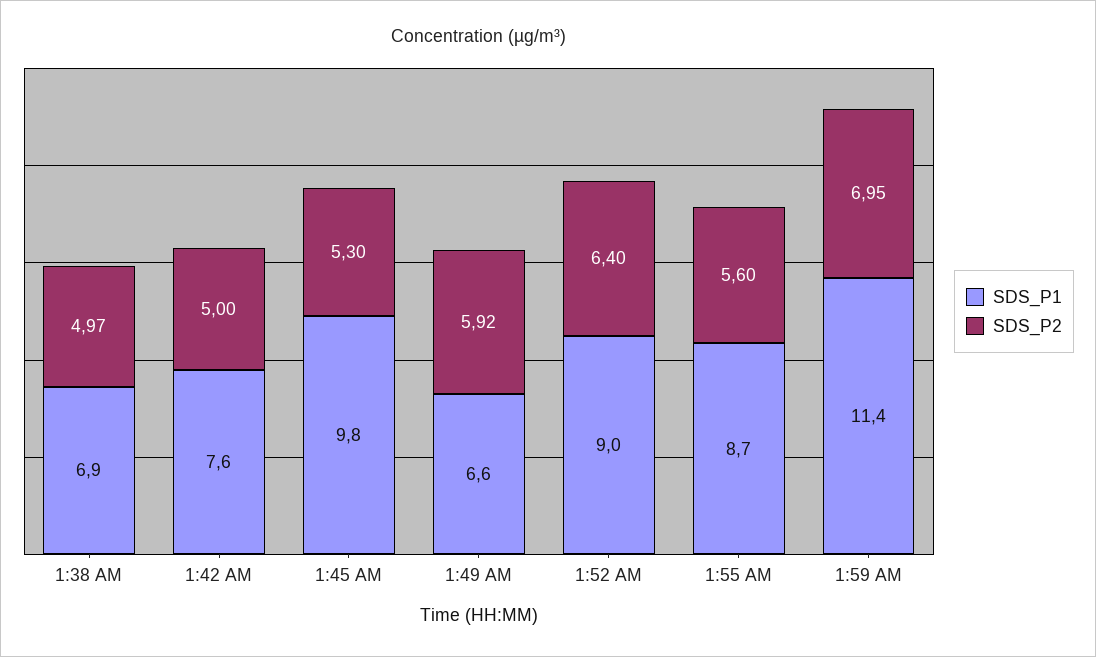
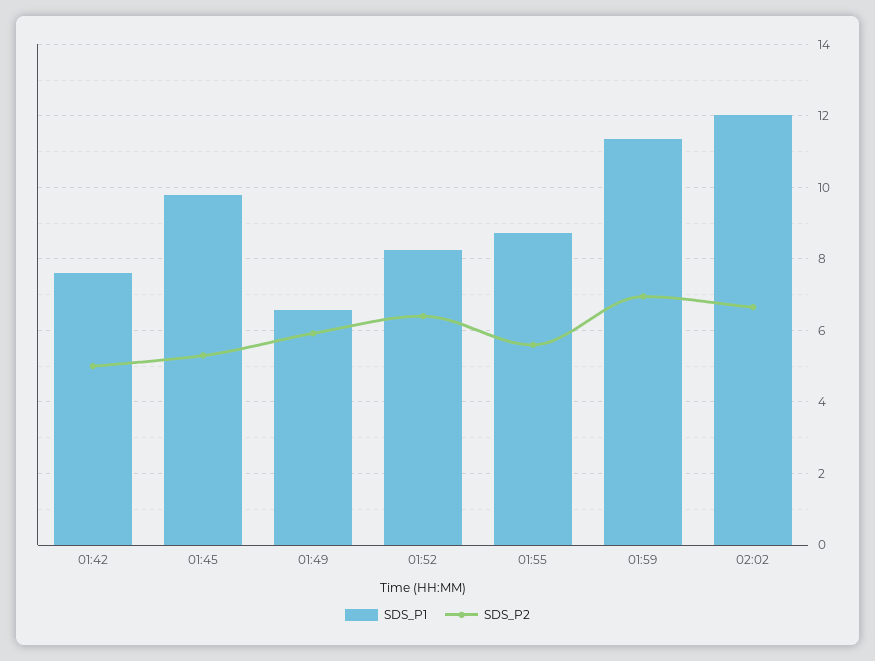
SDS_P1, 1:38 AM: 6.9 -> none
SDS_P2, 1:38 AM: 4.97 -> none
SDS_P1, 1:52 AM: 9 -> 8.2
SDS_P1, 02:02: none -> 12
SDS_P2, 02:02: none -> 6.6

